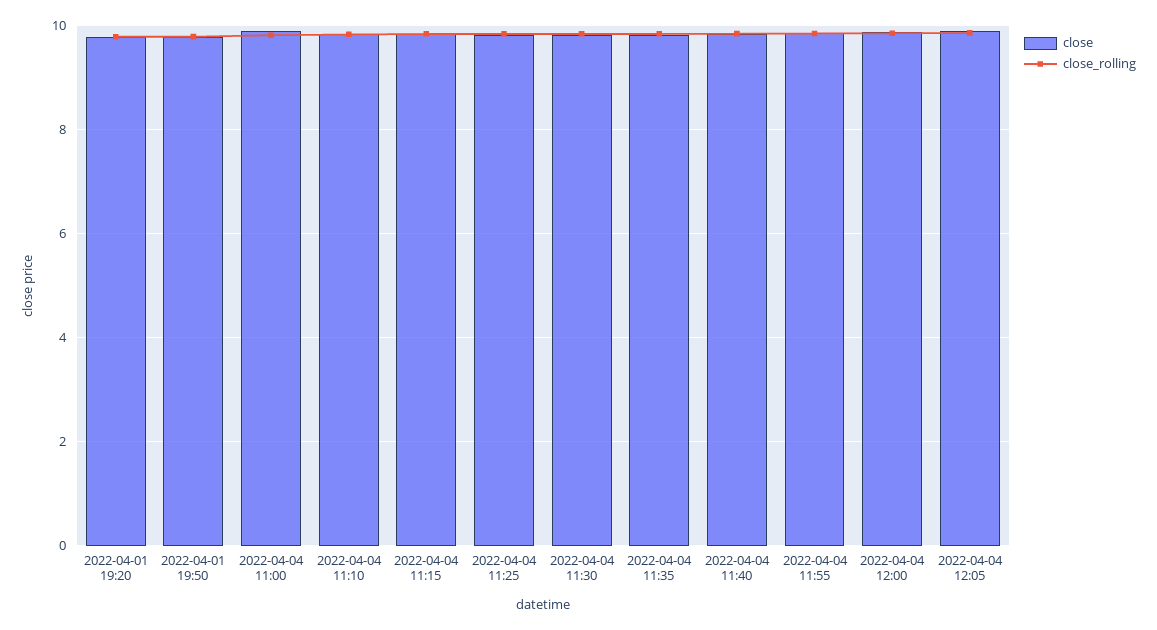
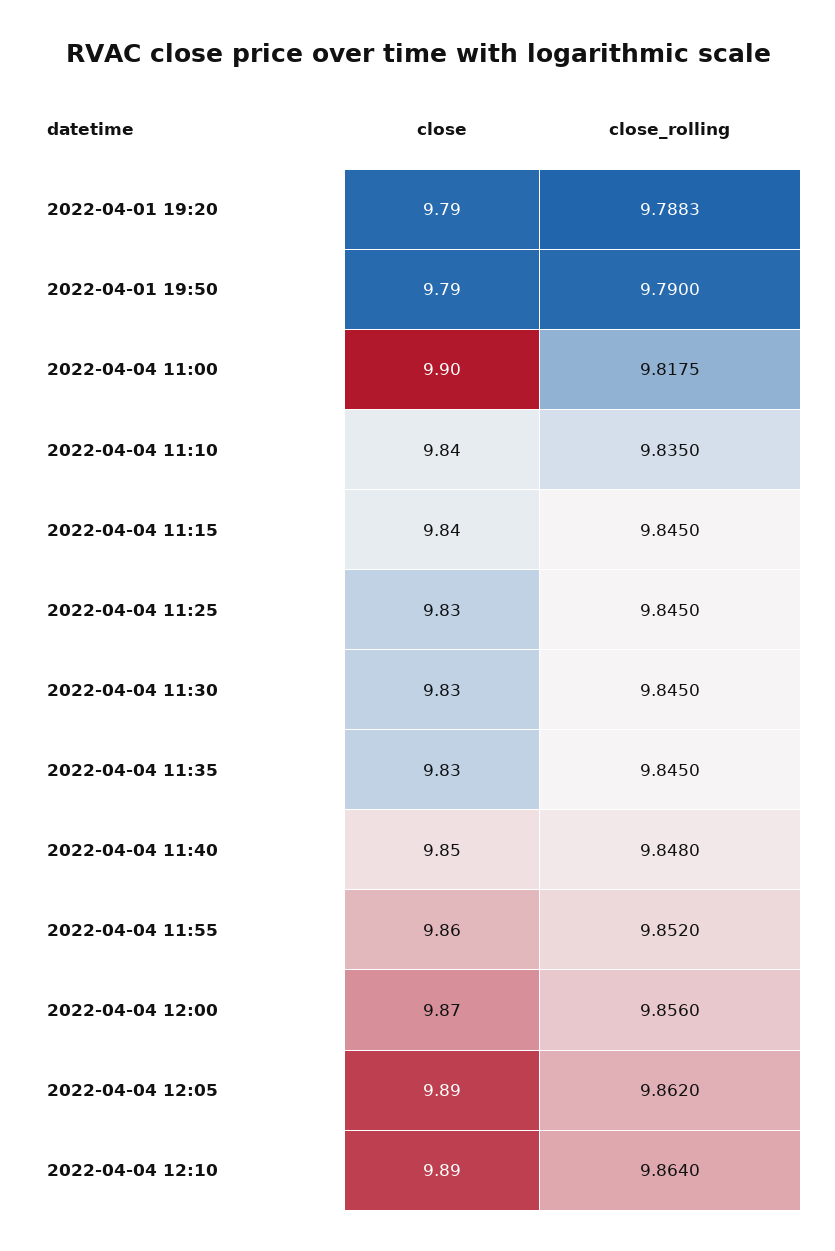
close, 2022-04-04 12:10: none -> 9.89
close_rolling, 2022-04-04 12:10: none -> 9.864

